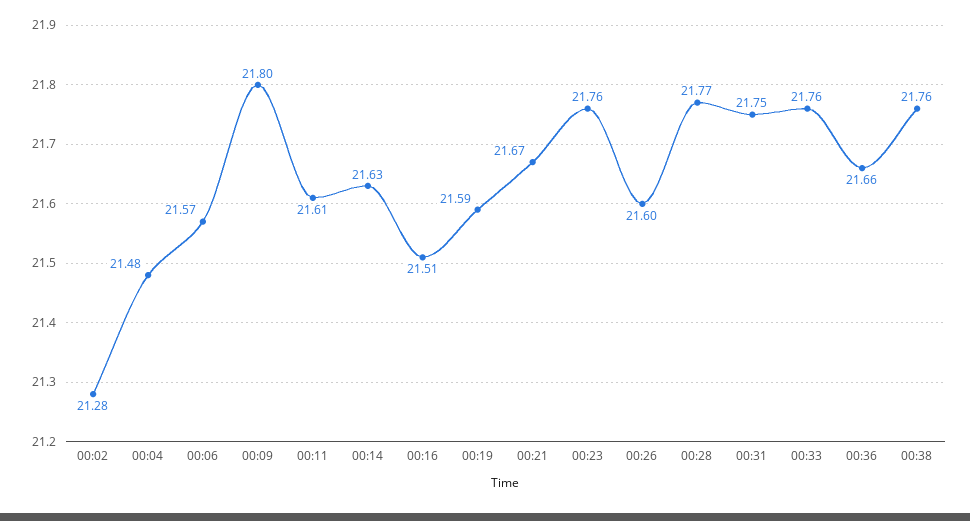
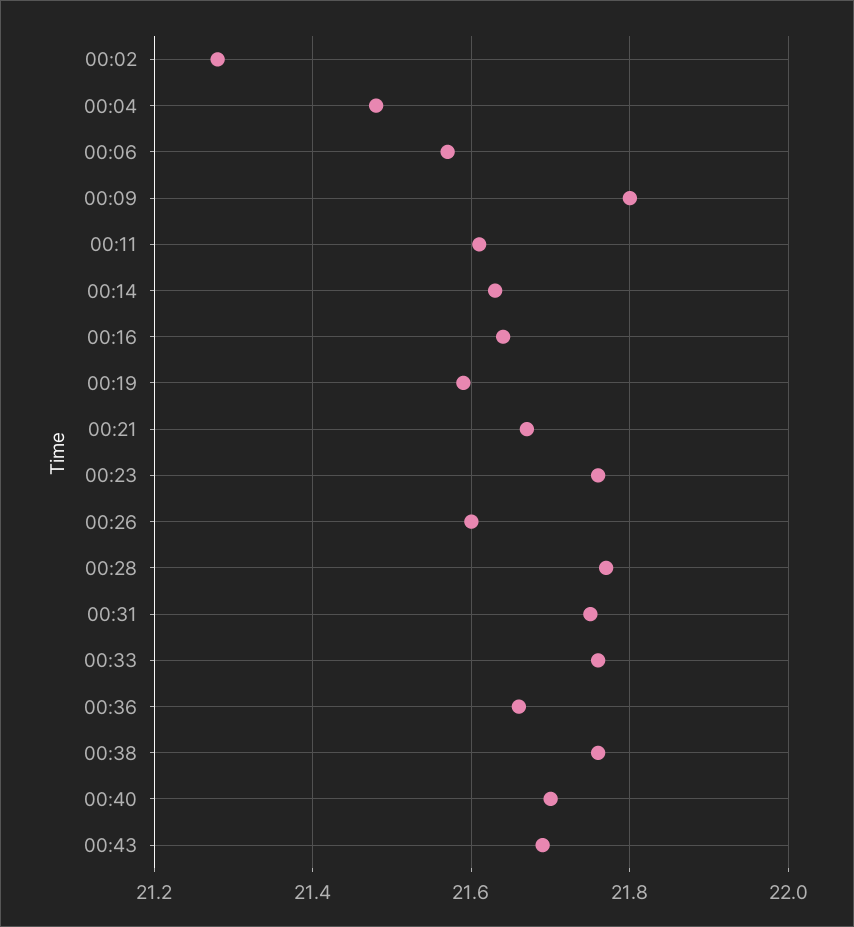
00:16: 21.51 -> 21.65
00:40: none -> 21.7
00:43: none -> 21.7

